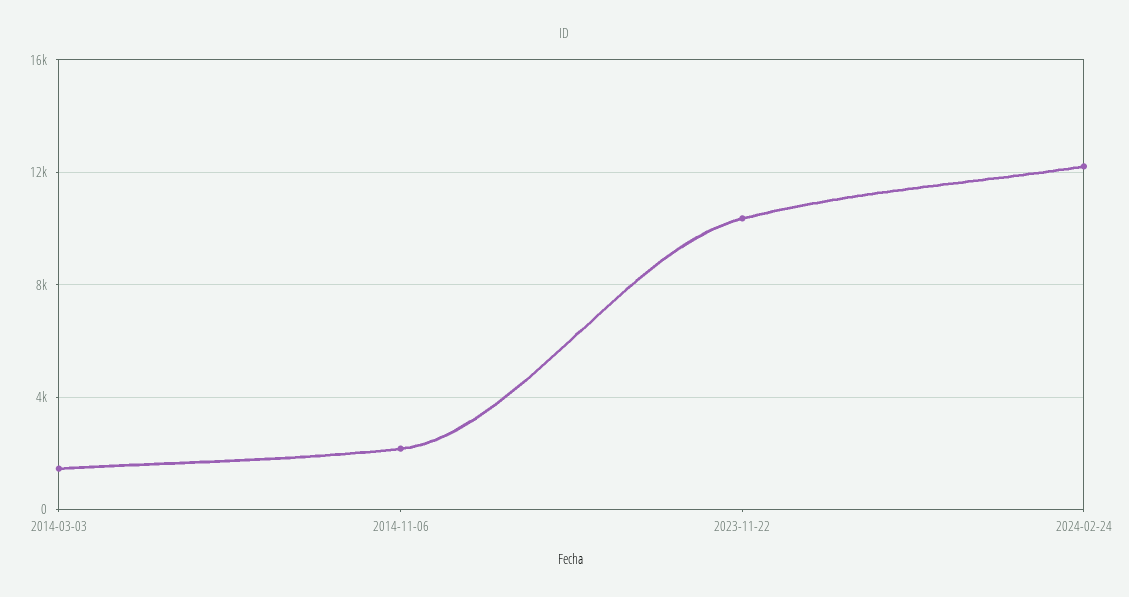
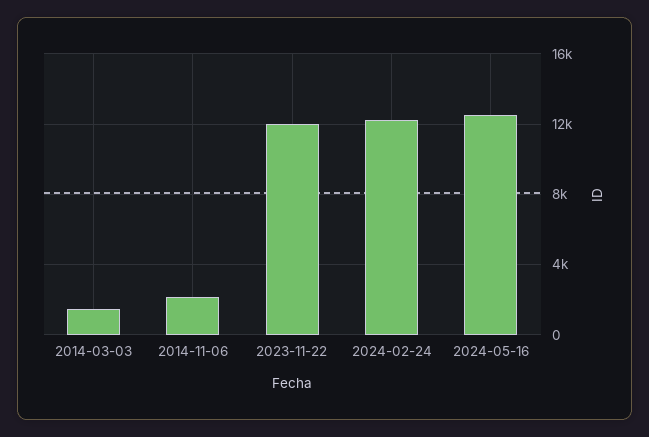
2023-11-22: 10500 -> 12000
2024-05-16: none -> 12500

